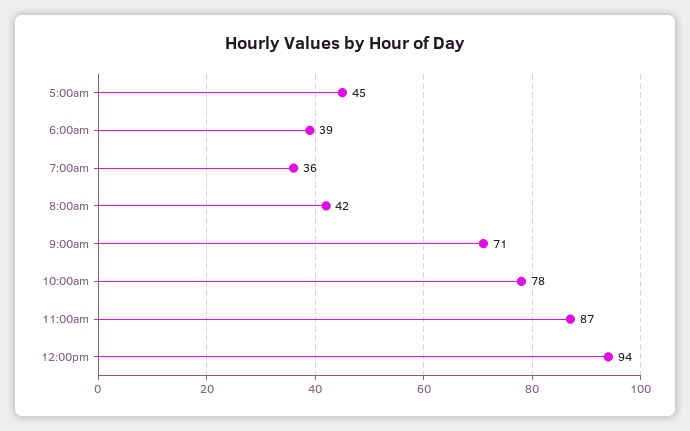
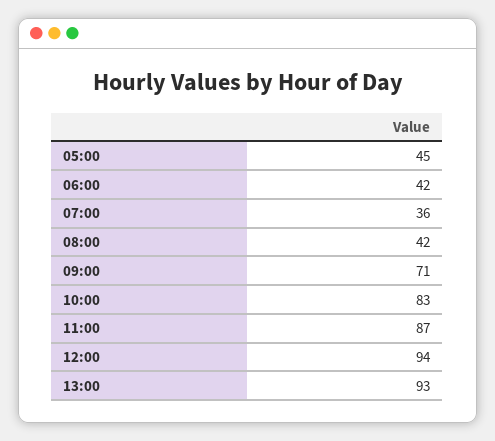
6:00am: 39 -> 42
10:00am: 78 -> 83
13:00: none -> 93

